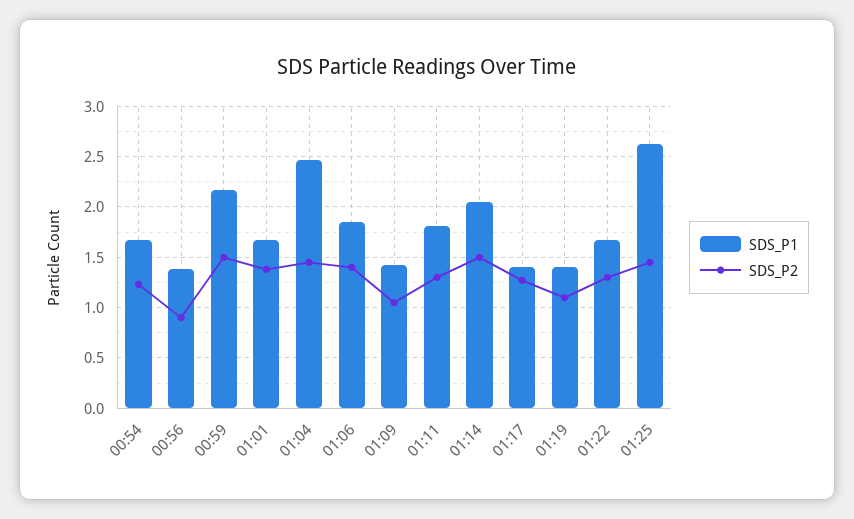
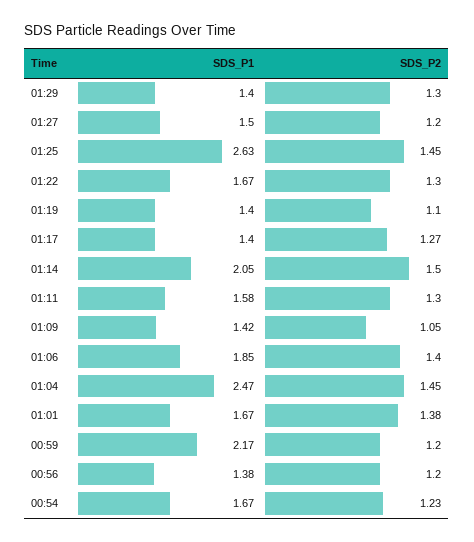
SDS_P2, 00:56: 0.9 -> 1.2
SDS_P2, 00:59: 1.5 -> 1.2
SDS_P1, 01:11: 1.8 -> 1.58
SDS_P1, 01:29: none -> 1.4
SDS_P2, 01:29: none -> 1.3
SDS_P1, 01:27: none -> 1.5
SDS_P2, 01:27: none -> 1.2

